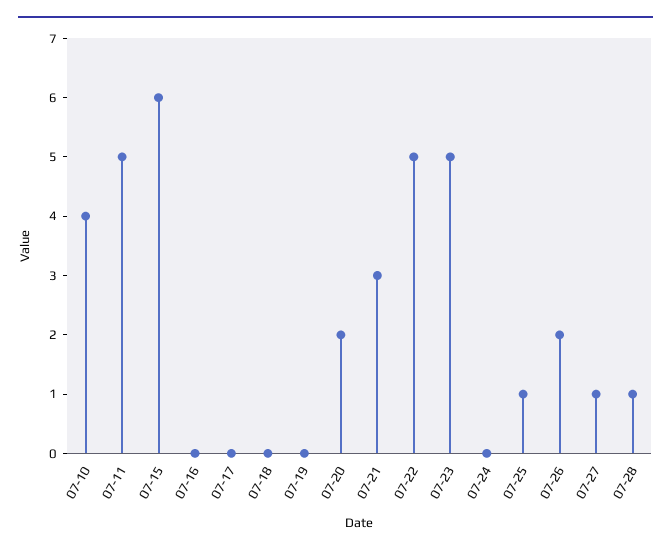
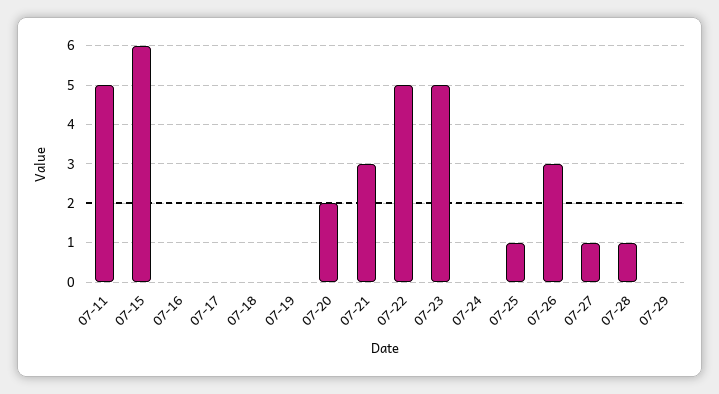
07-10: 4 -> none
07-26: 2 -> 3
07-29: none -> 0

